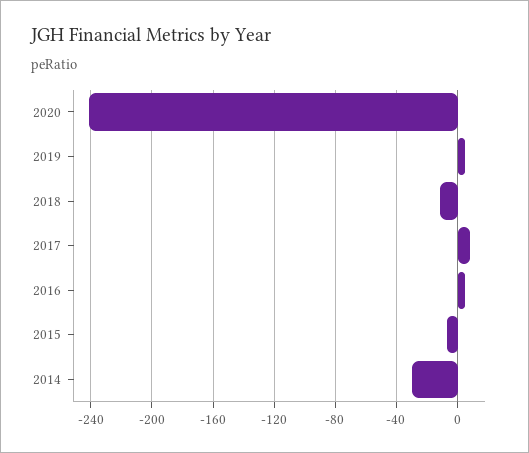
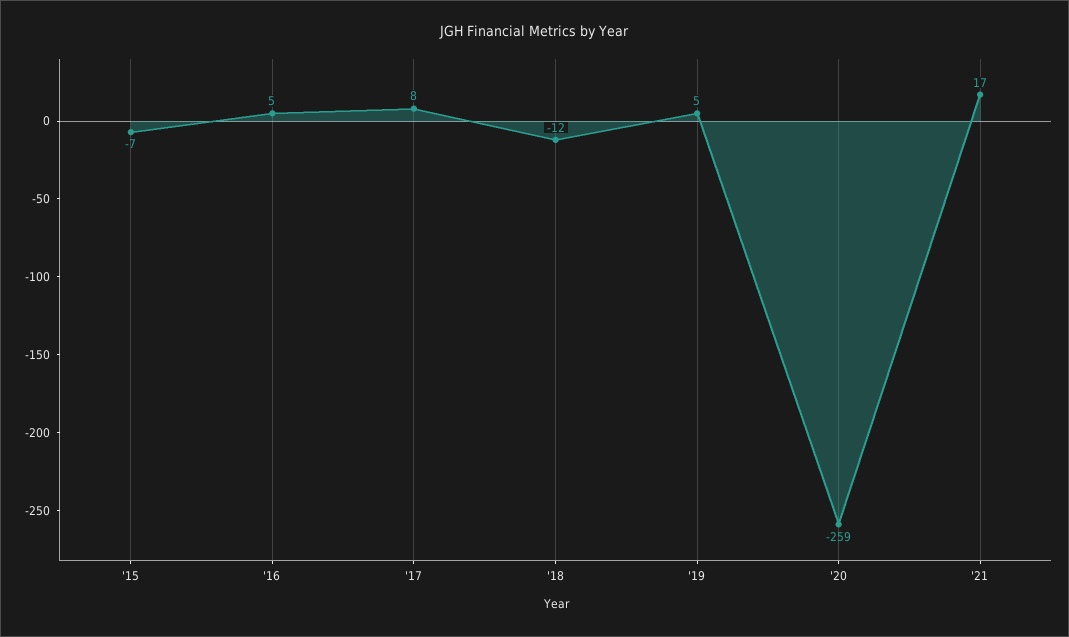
2020: -240 -> -259
2014: -30 -> none
'21: none -> 17

